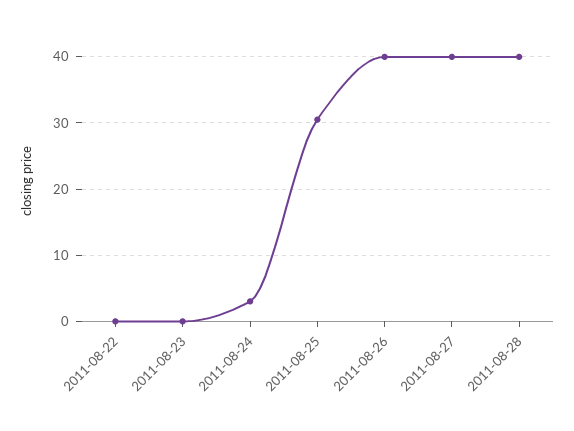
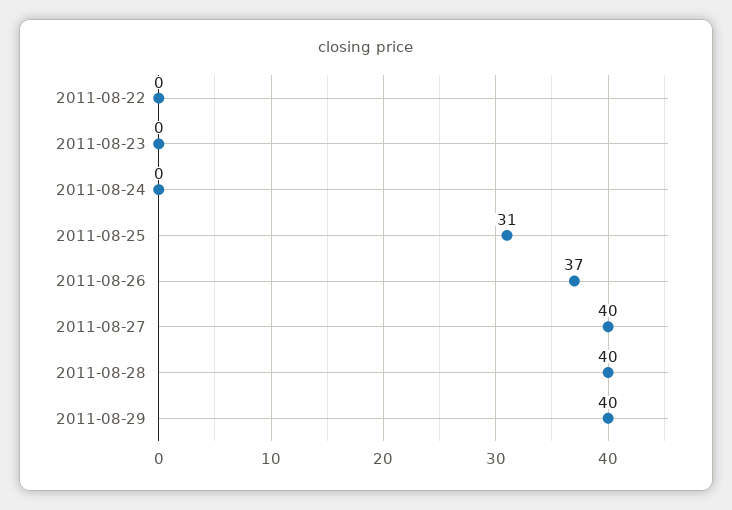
2011-08-24: 3 -> 0
2011-08-26: 40 -> 37
2011-08-29: none -> 40

